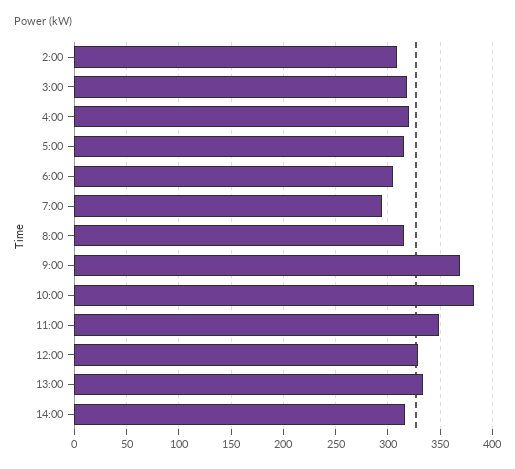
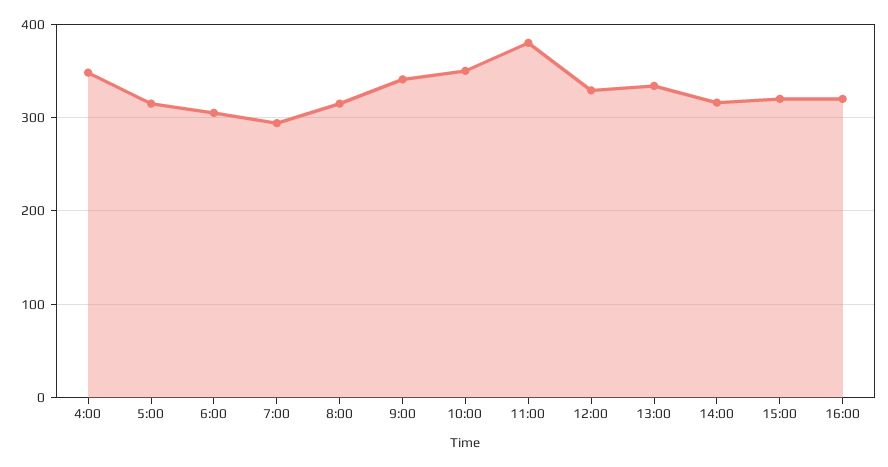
2:00: 310 -> none
3:00: 320 -> none
4:00: 320 -> 350
9:00: 370 -> 340
10:00: 380 -> 350
11:00: 350 -> 380
15:00: none -> 320
16:00: none -> 320

